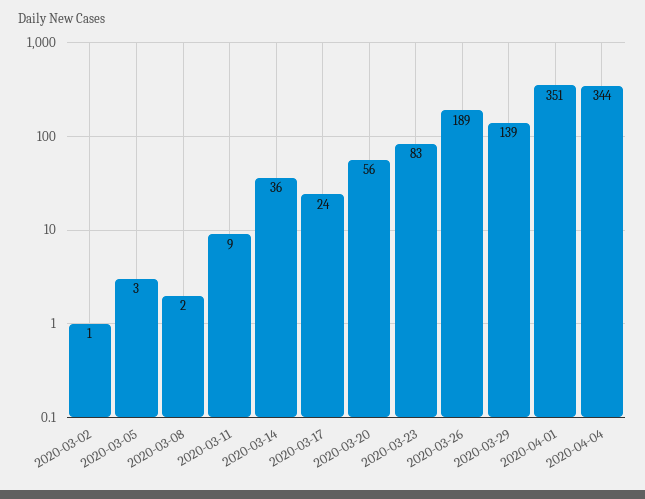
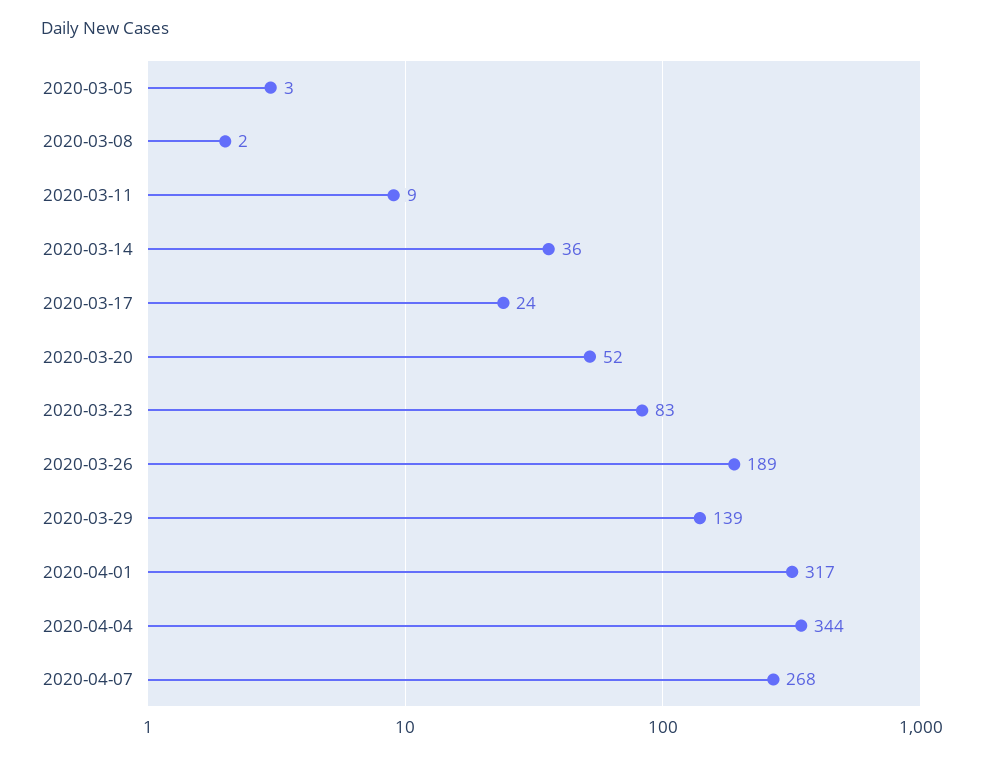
2020-03-02: 1 -> none
2020-03-20: 56 -> 52
2020-04-01: 351 -> 317
2020-04-07: none -> 268

